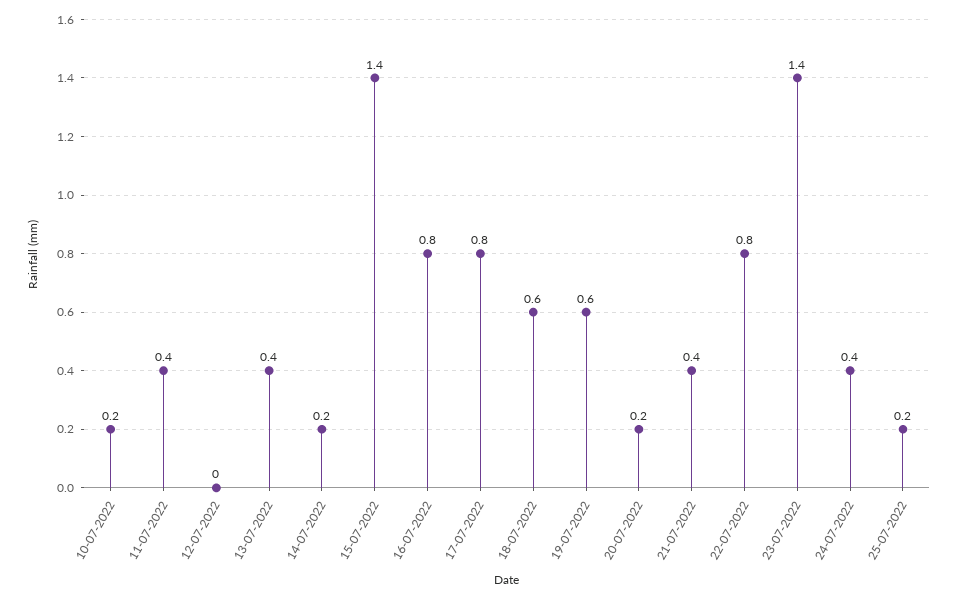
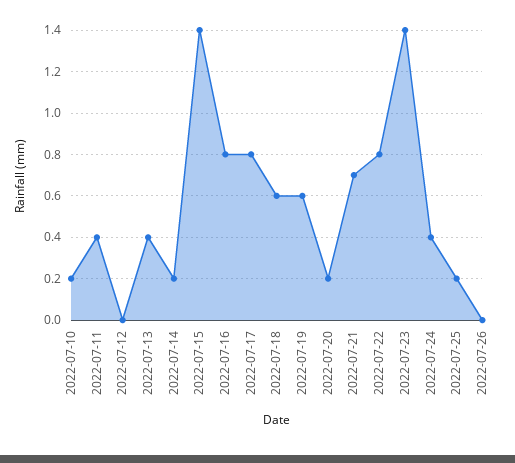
21-07-2022: 0.4 -> 0.7
2022-07-26: none -> 0

